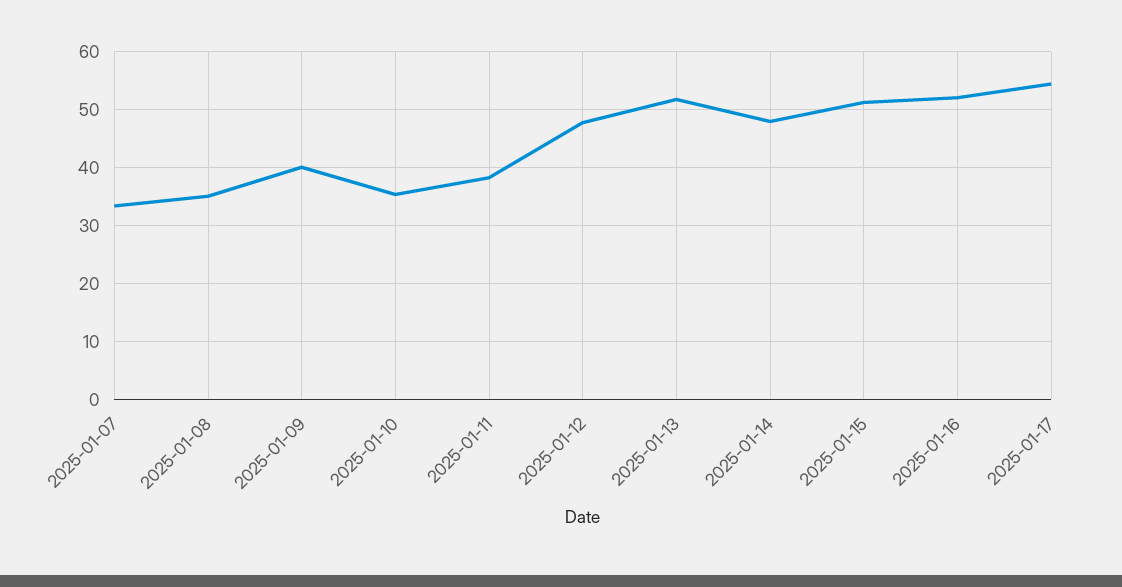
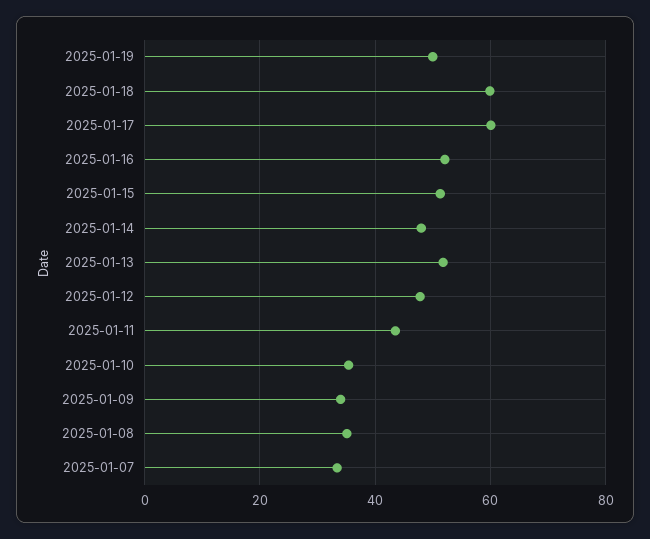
2025-01-09: 40 -> 34
2025-01-11: 38 -> 44
2025-01-17: 54 -> 60
2025-01-19: none -> 50
2025-01-18: none -> 60

